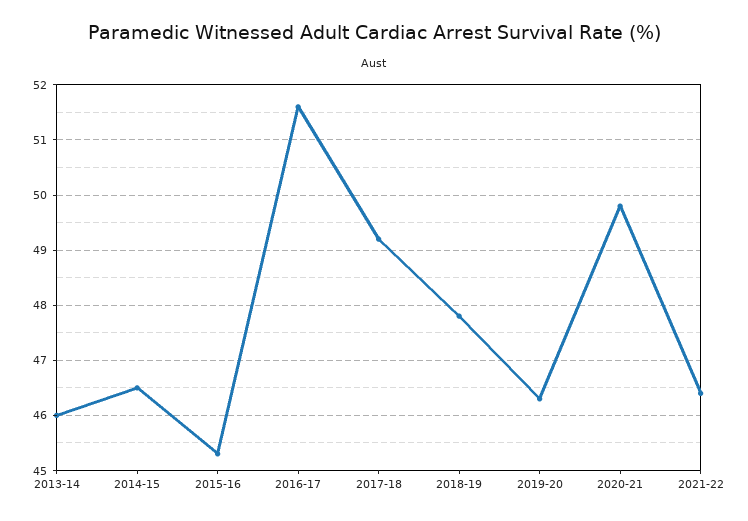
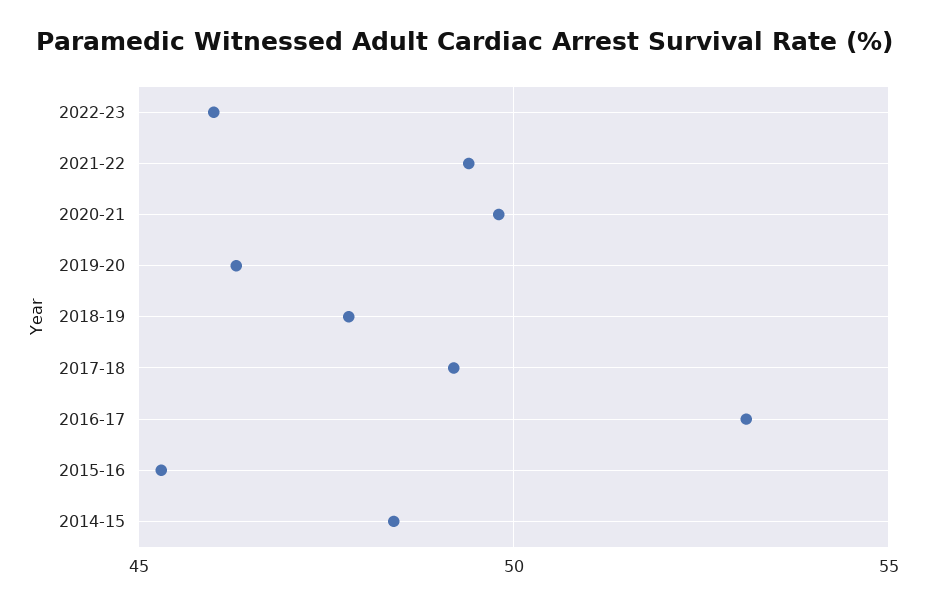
2013-14: 46 -> none
2014-15: 46.5 -> 48.5
2016-17: 51.5 -> 53
2021-22: 46.5 -> 49.5
2022-23: none -> 46

